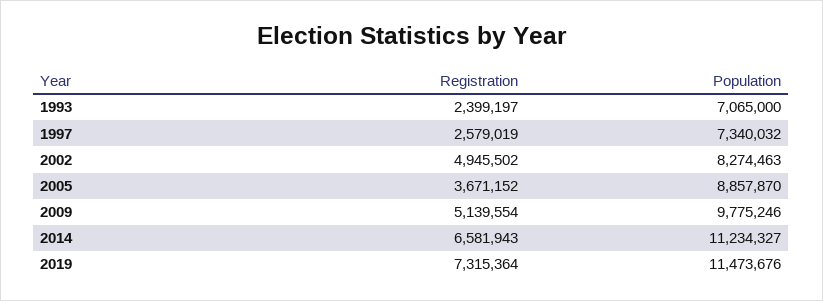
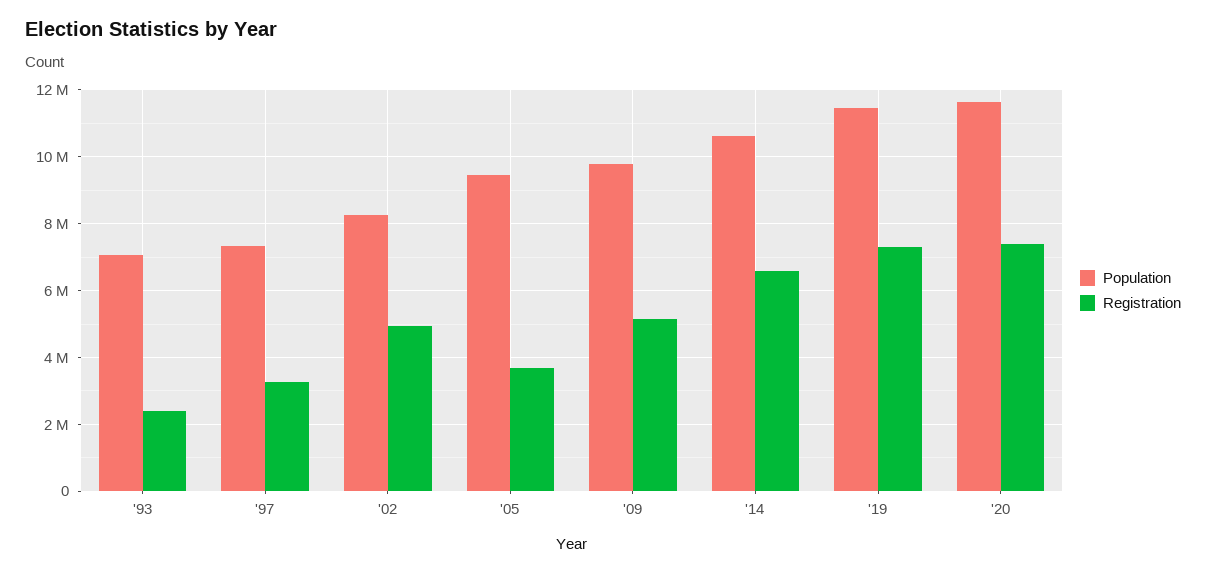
Registration, 1997: 2579019 -> 3200000
Population, 2005: 8857870 -> 9400000
Population, 2014: 11234327 -> 10600000
Population, '20: none -> 11600000
Registration, '20: none -> 7400000

